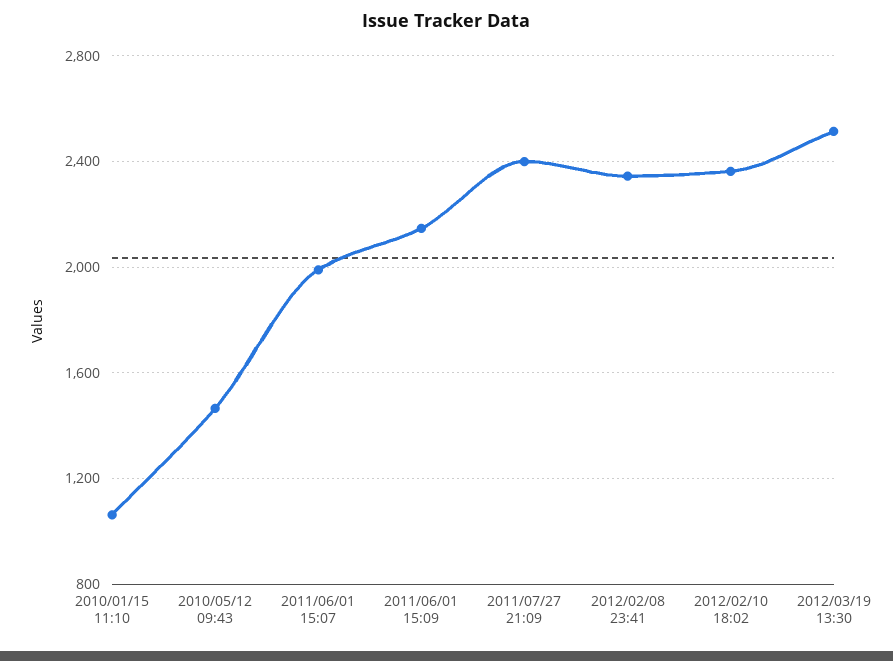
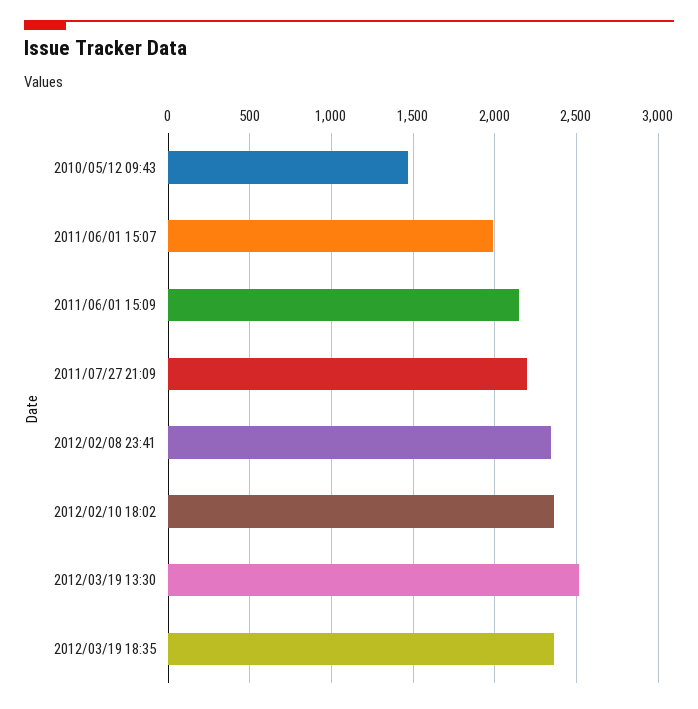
2010/01/15 11:10: 1050 -> none
2011/07/27 21:09: 2400 -> 2200
2012/03/19 18:35: none -> 2350

